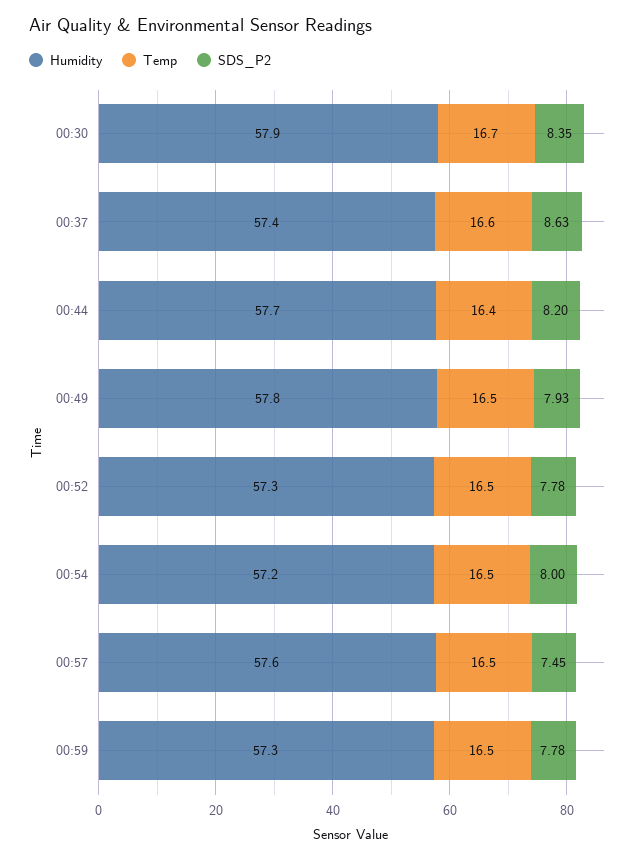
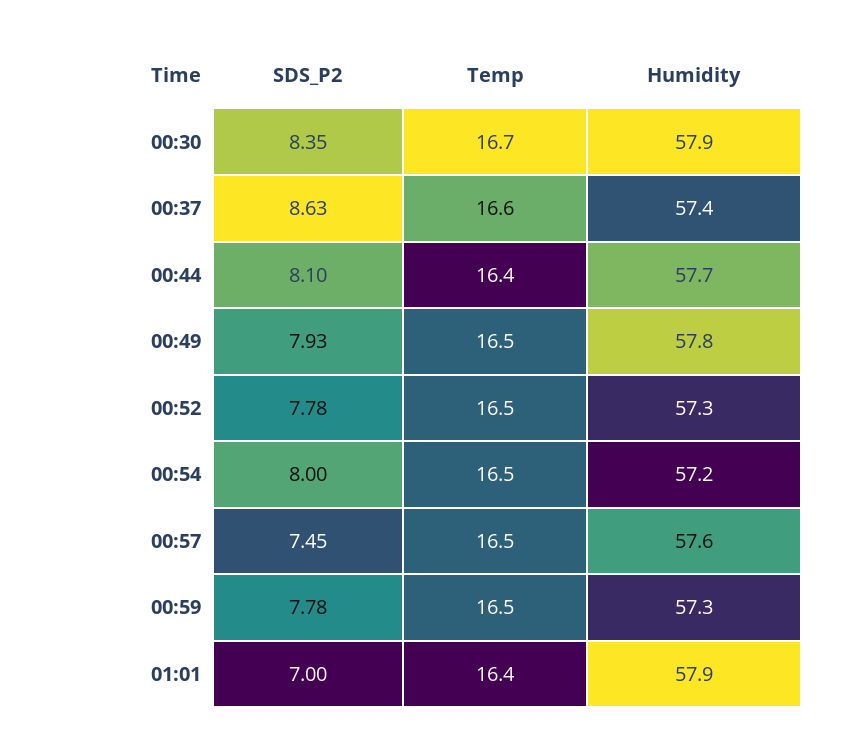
SDS_P2, 00:44: 8.2 -> 8.1
SDS_P2, 01:01: none -> 7
Temp, 01:01: none -> 16.4
Humidity, 01:01: none -> 57.9

